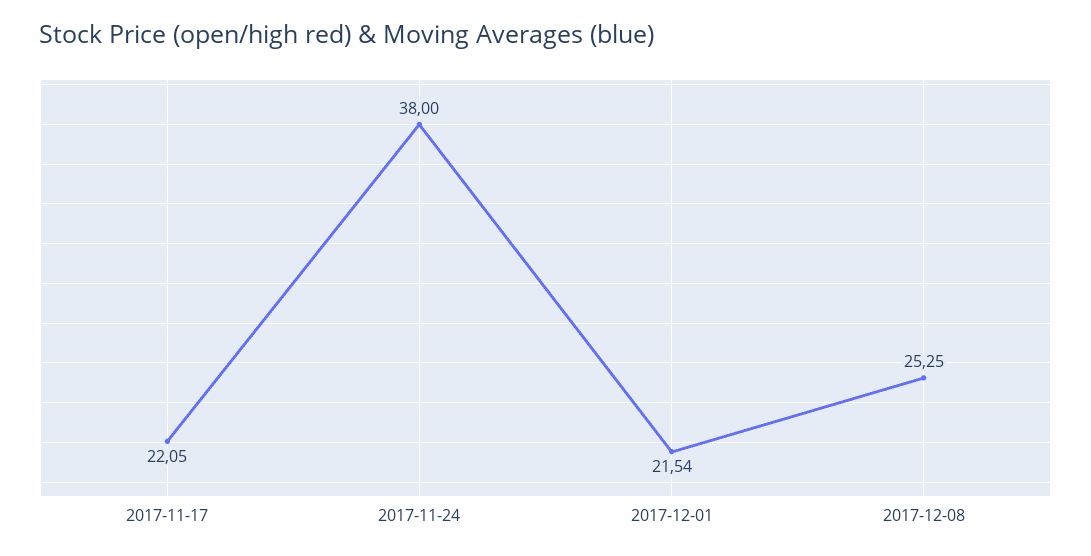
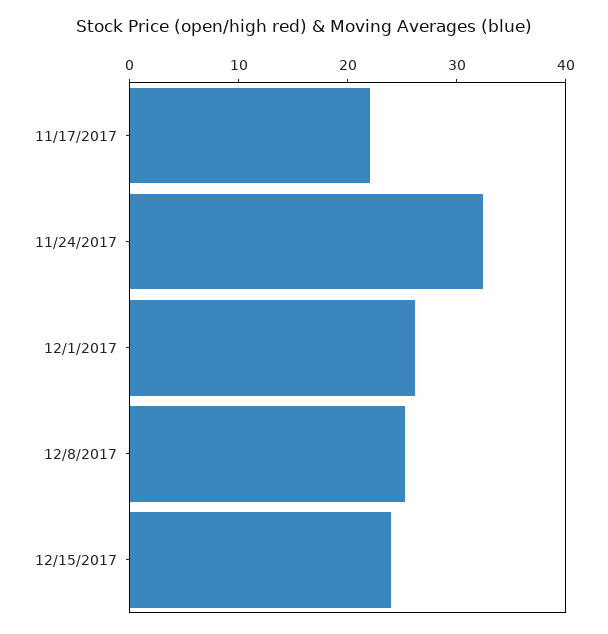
2017-11-24: 38 -> 32
2017-12-01: 21.54 -> 26
12/15/2017: none -> 24

